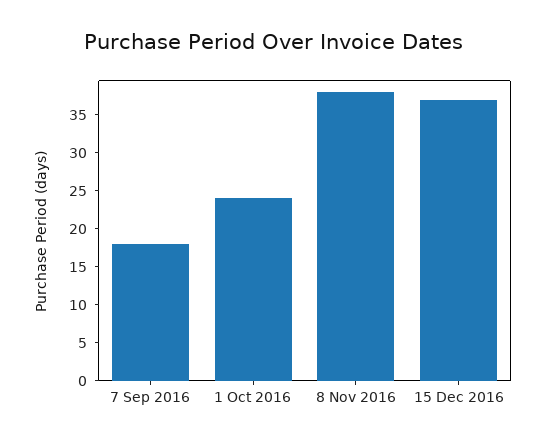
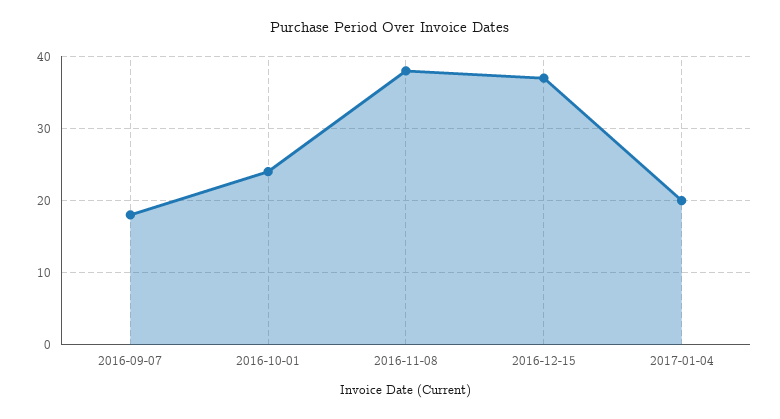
2017-01-04: none -> 20

